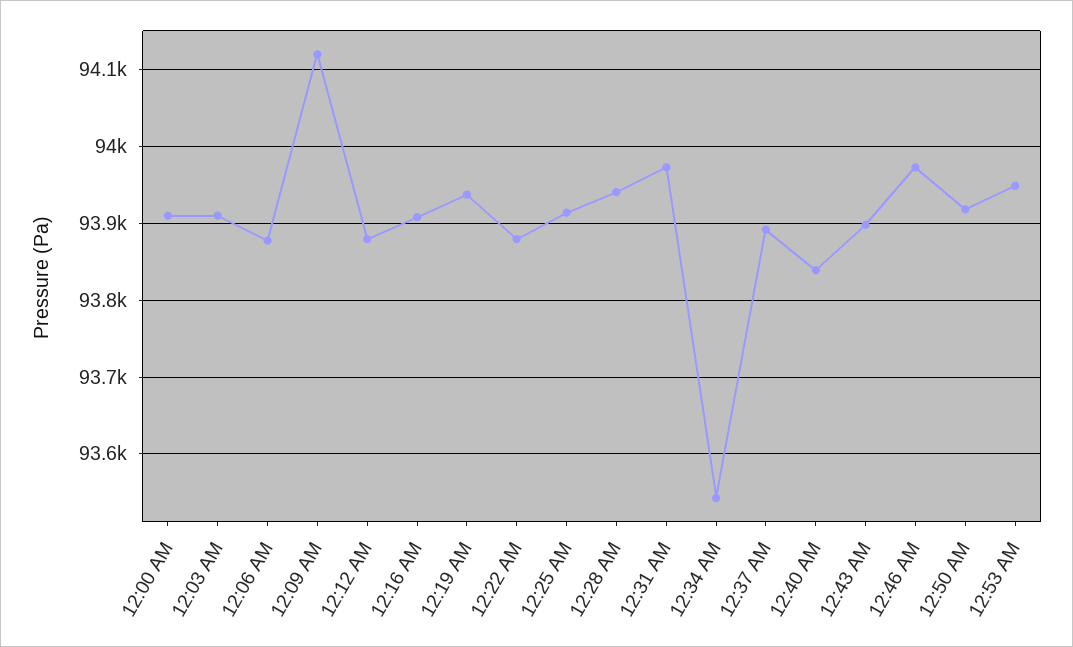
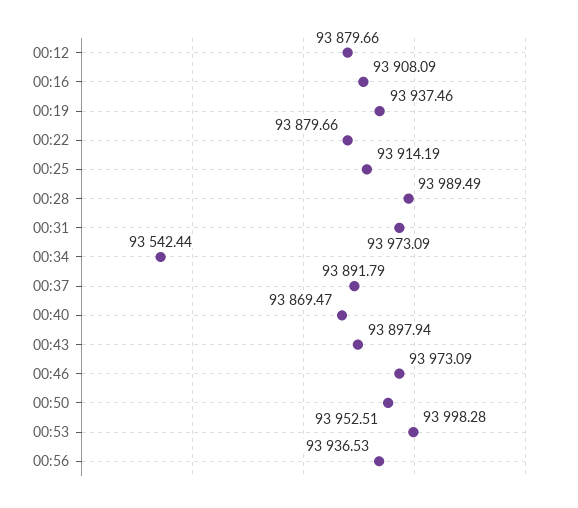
12:00 AM: 93910 -> none
12:03 AM: 93910 -> none
12:06 AM: 93880 -> none
12:09 AM: 94120 -> none
12:28 AM: 93940 -> 93989.49
12:40 AM: 93840 -> 93869.47
12:50 AM: 93920 -> 93952.51
12:53 AM: 93950 -> 93998.28
00:56: none -> 93936.53

